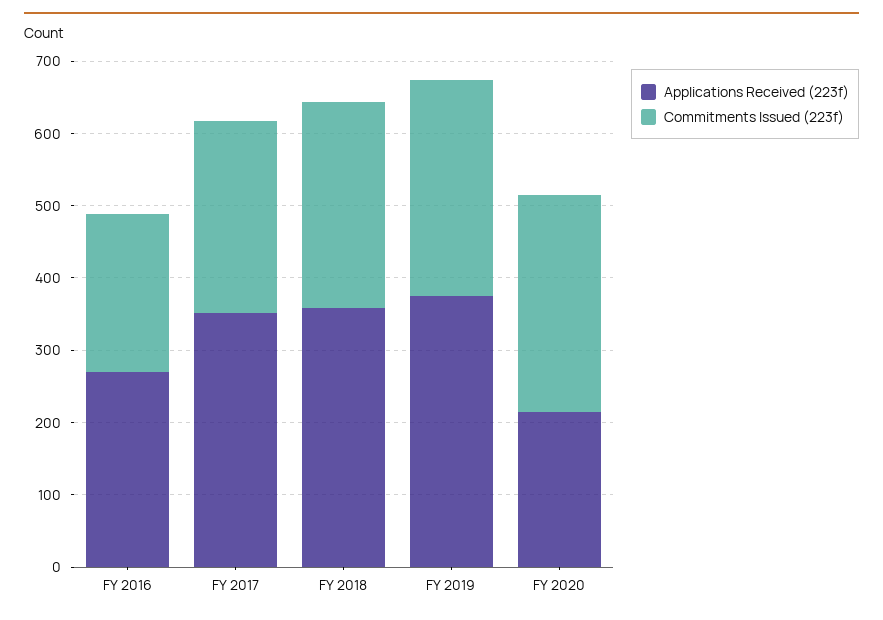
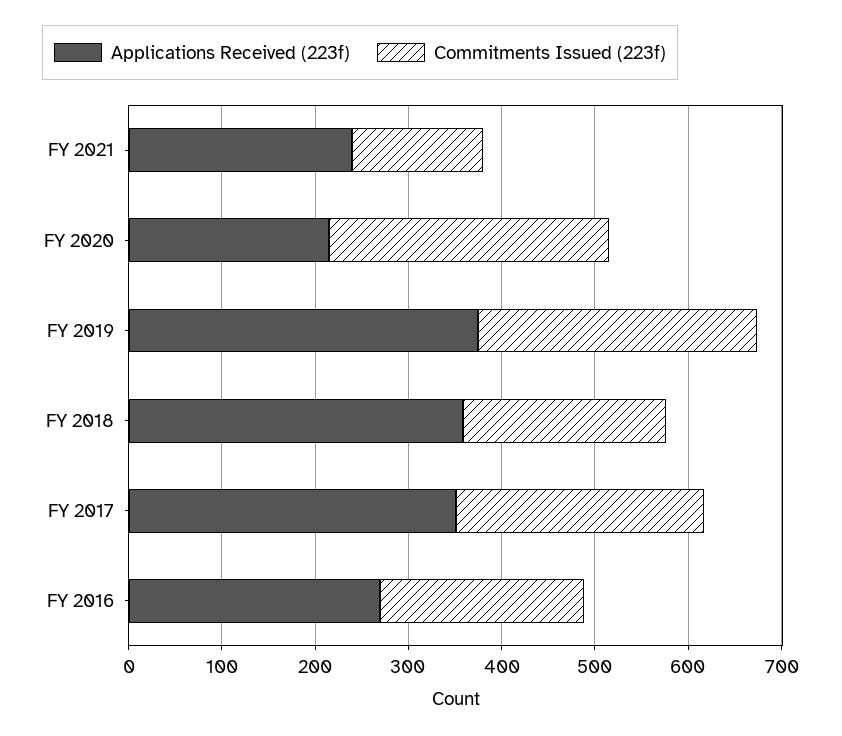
Commitments Issued (223f), FY 2018: 280 -> 220
Applications Received (223f), FY 2021: none -> 240
Commitments Issued (223f), FY 2021: none -> 140

